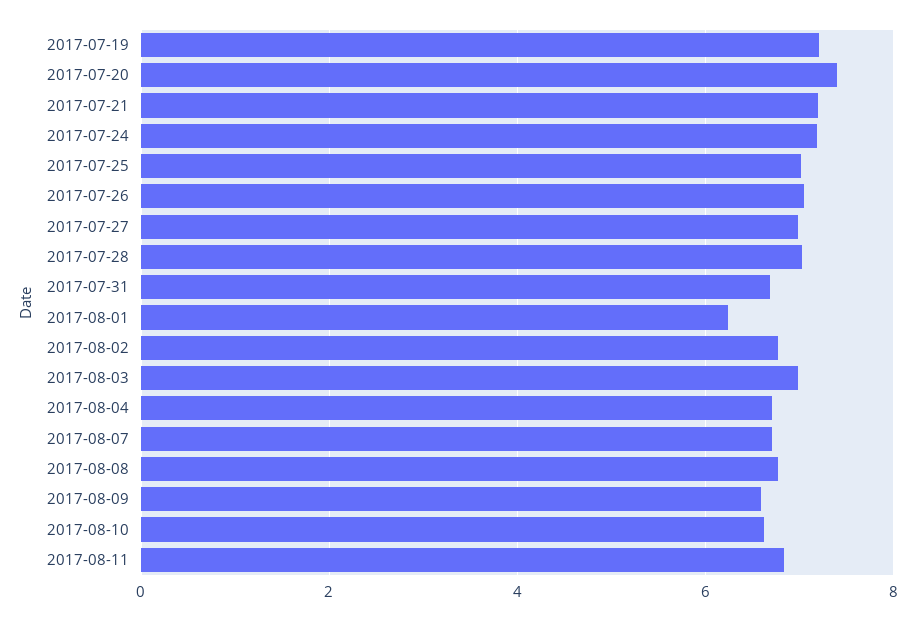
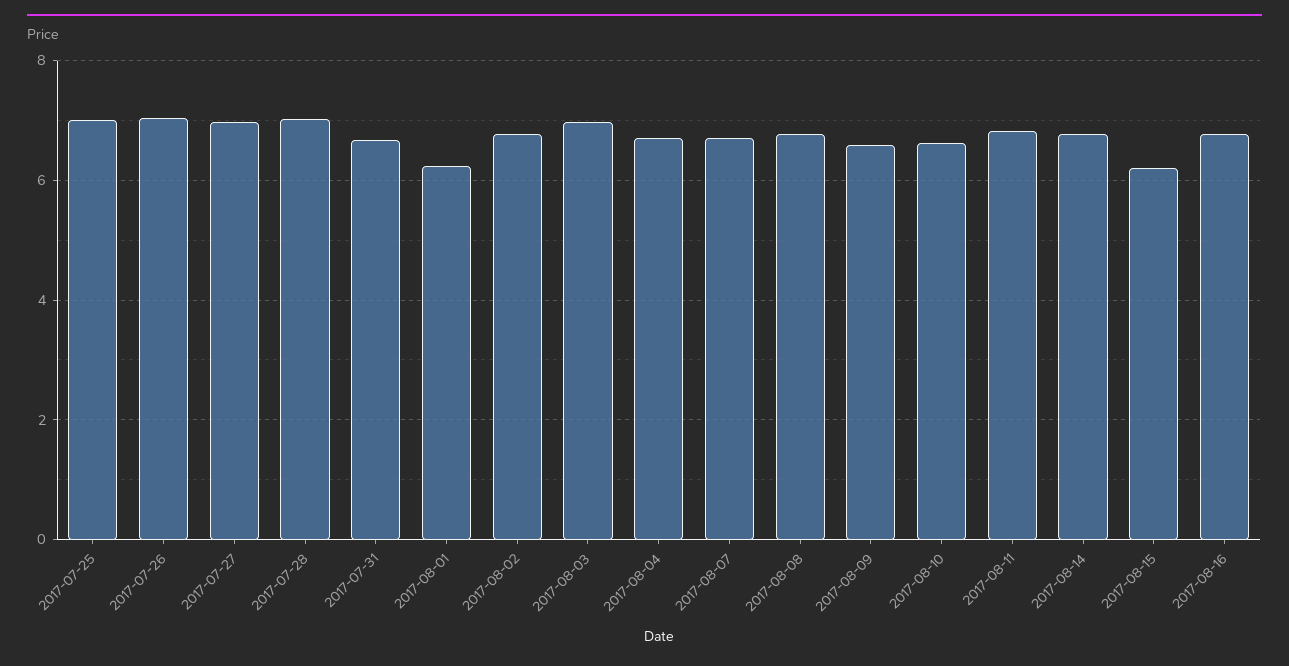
2017-07-19: 7.2 -> none
2017-07-20: 7.4 -> none
2017-07-21: 7.2 -> none
2017-07-24: 7.2 -> none
2017-08-14: none -> 6.8
2017-08-15: none -> 6.2
2017-08-16: none -> 6.8

